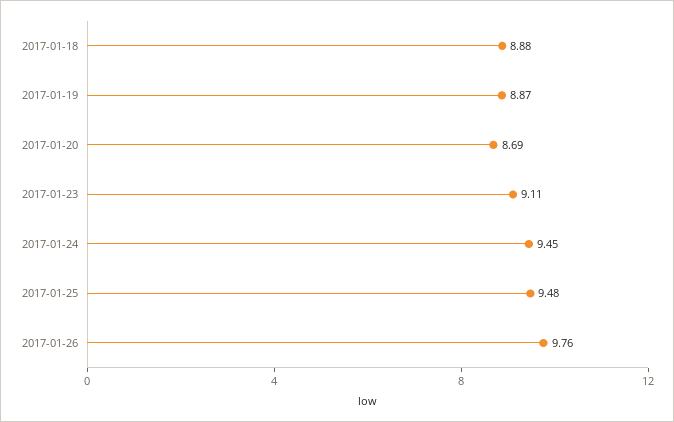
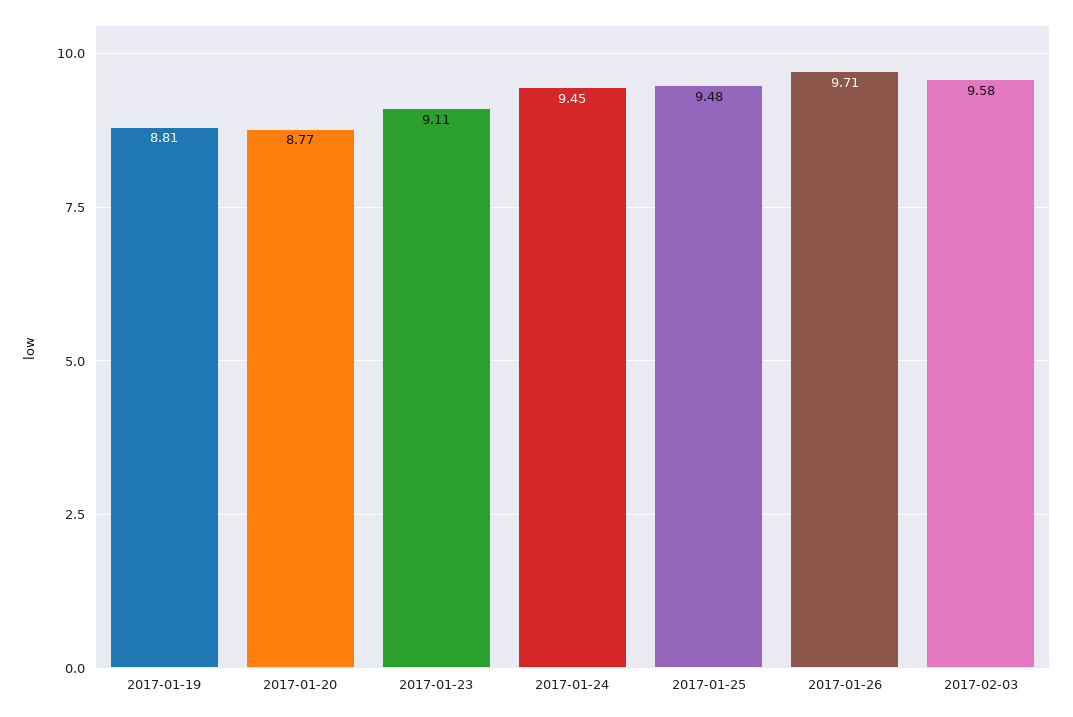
2017-01-18: 8.88 -> none
2017-01-19: 8.87 -> 8.81
2017-01-20: 8.69 -> 8.77
2017-01-26: 9.76 -> 9.71
2017-02-03: none -> 9.58

